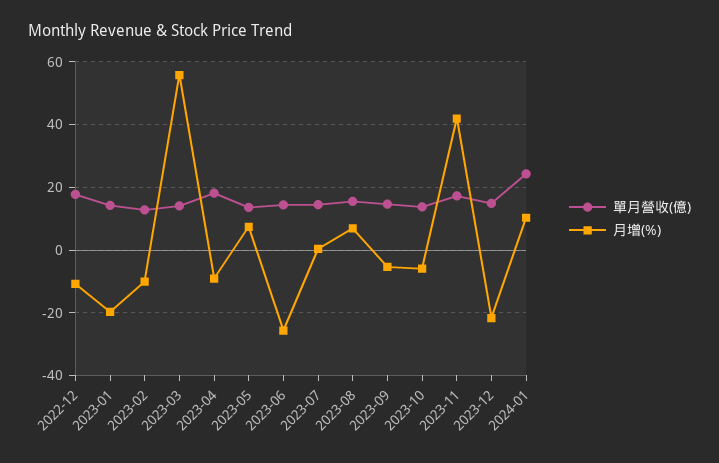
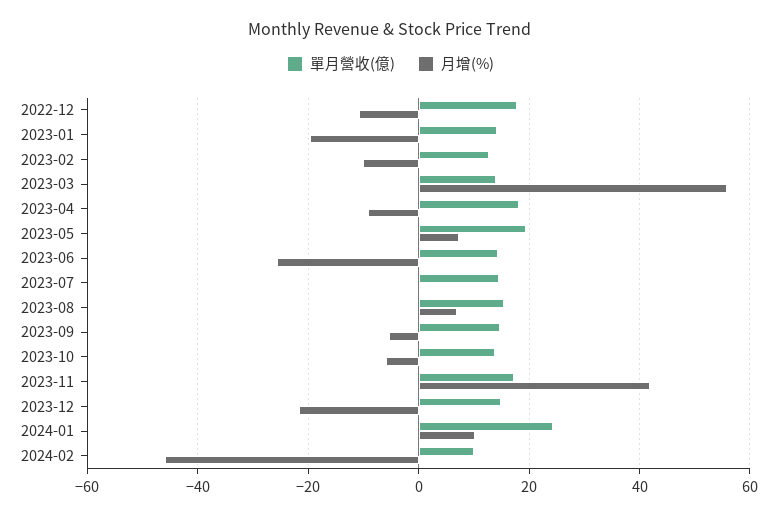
單月營收(億), 2023-05: 14 -> 20
單月營收(億), 2024-02: none -> 10
月增(%), 2024-02: none -> -46

